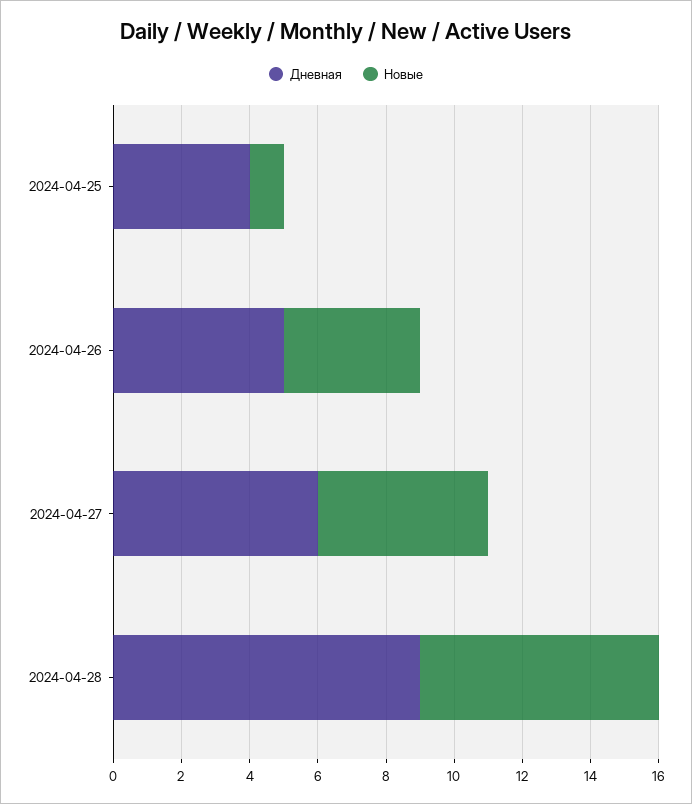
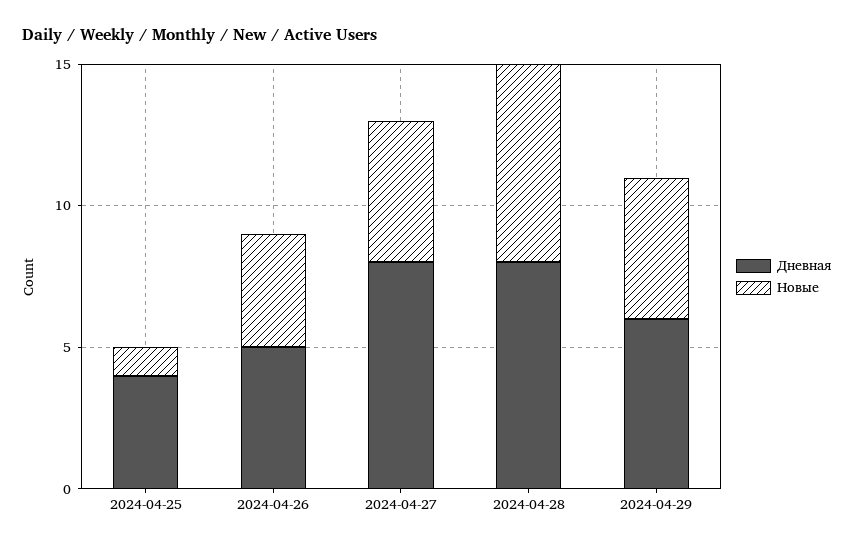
Дневная, 2024-04-27: 6 -> 8
Дневная, 2024-04-28: 9 -> 8
Дневная, 2024-04-29: none -> 6
Новые, 2024-04-29: none -> 5

